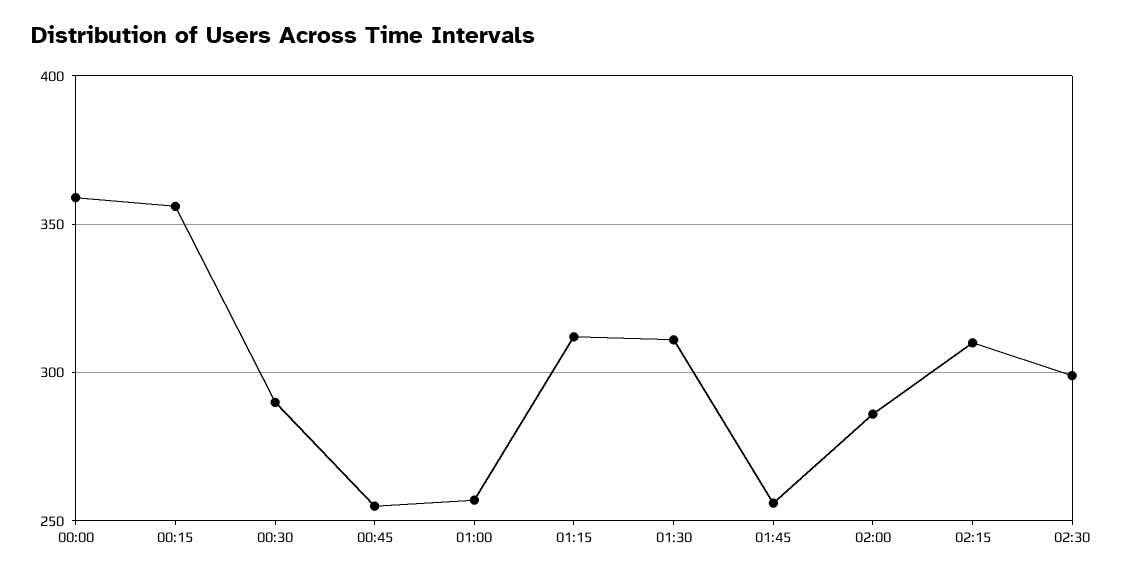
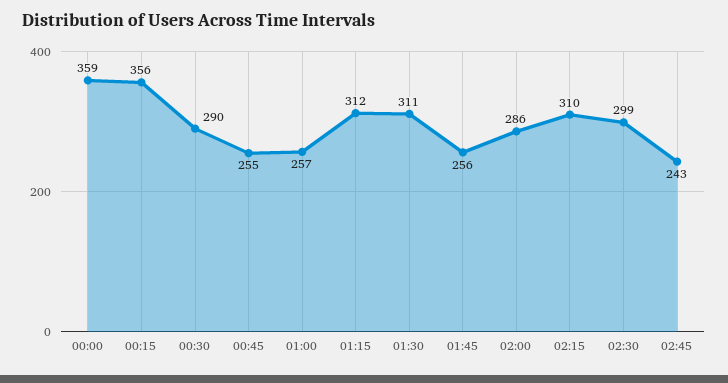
02:45: none -> 243

